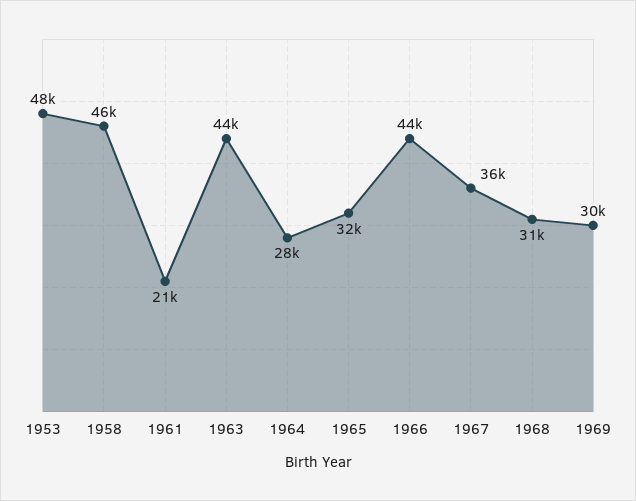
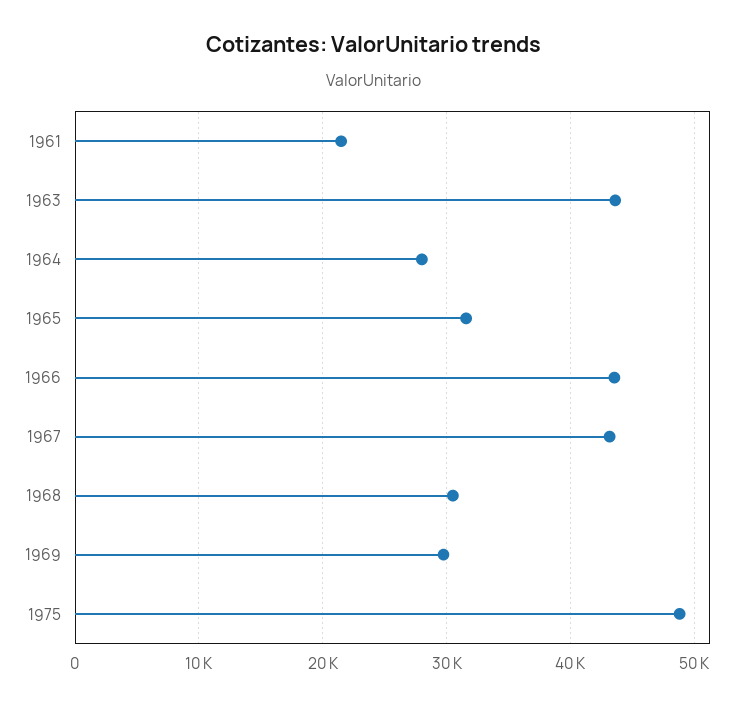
1953: 48000 -> none
1958: 46000 -> none
1967: 36000 -> 43000
1975: none -> 49000

